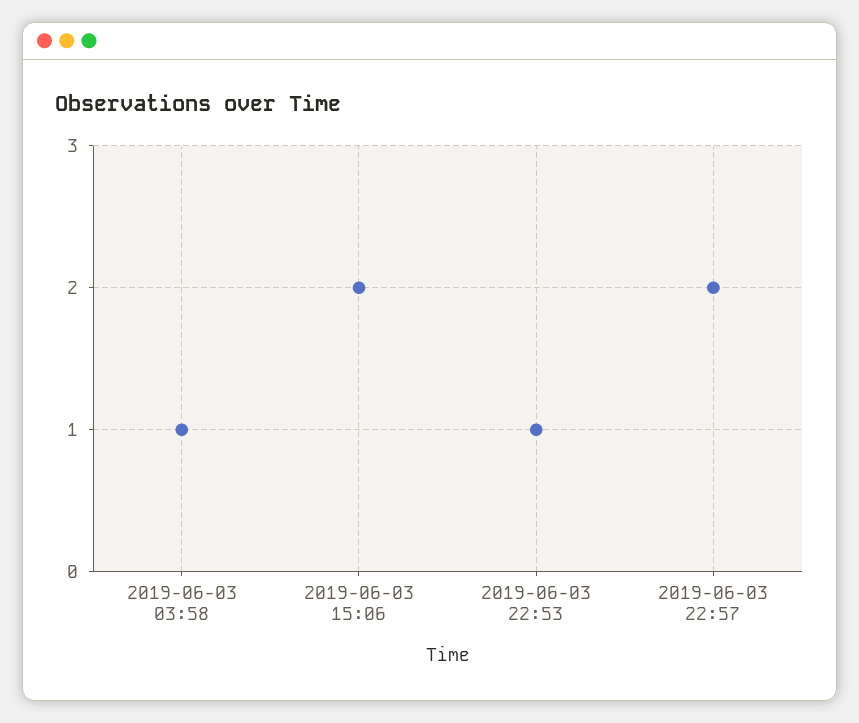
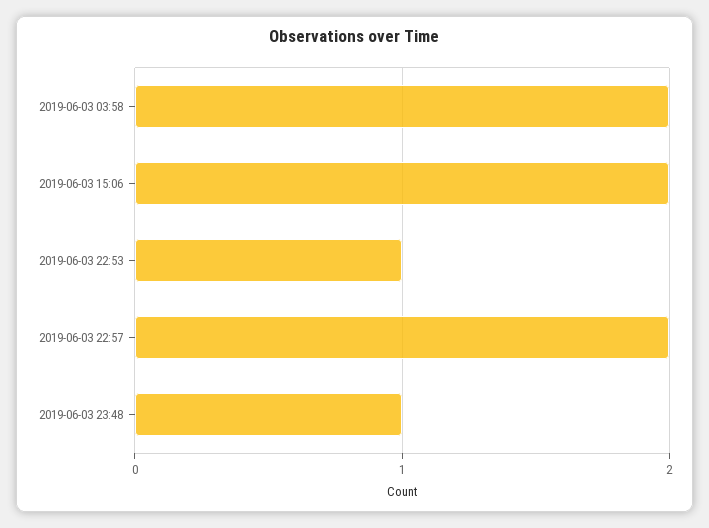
2019-06-03 03:58: 1 -> 2
2019-06-03 23:48: none -> 1

